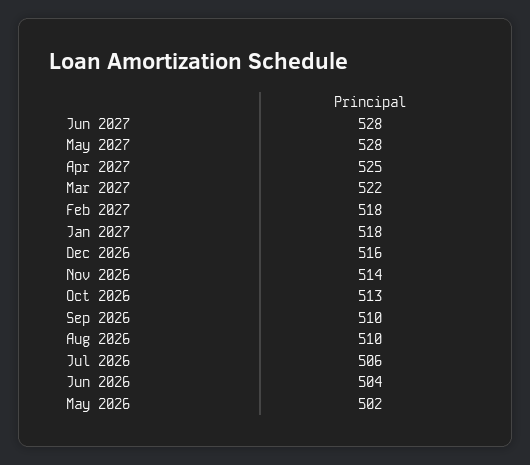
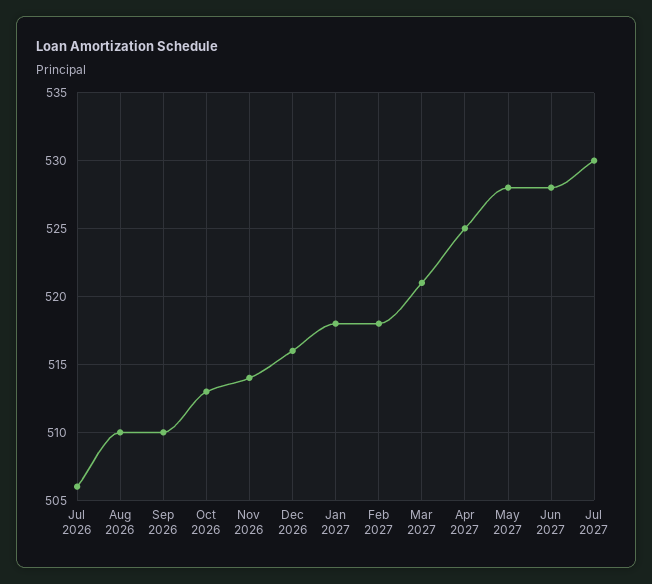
Mar 2027: 522 -> 521
Jun 2026: 504 -> none
May 2026: 502 -> none
Jul 2027: none -> 530

